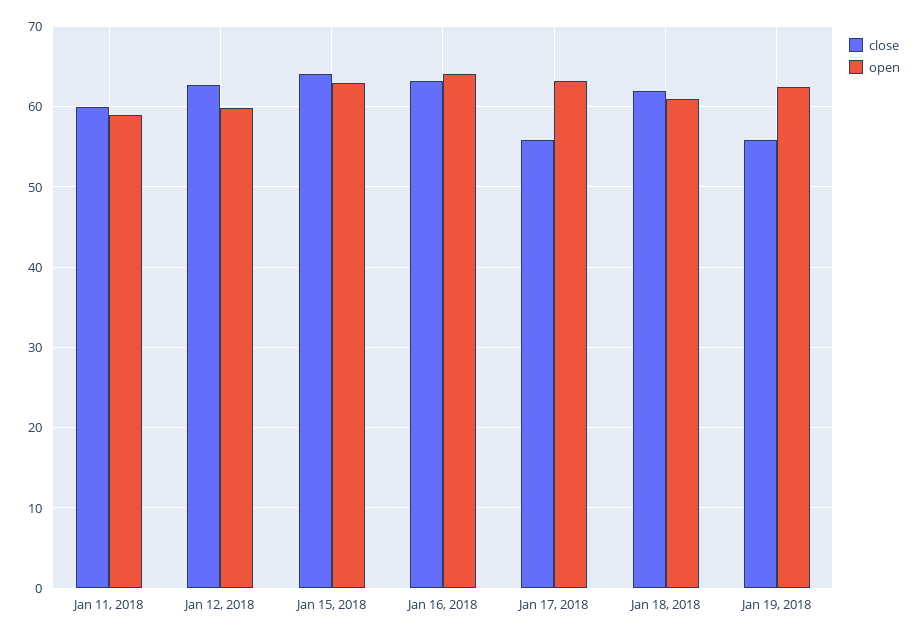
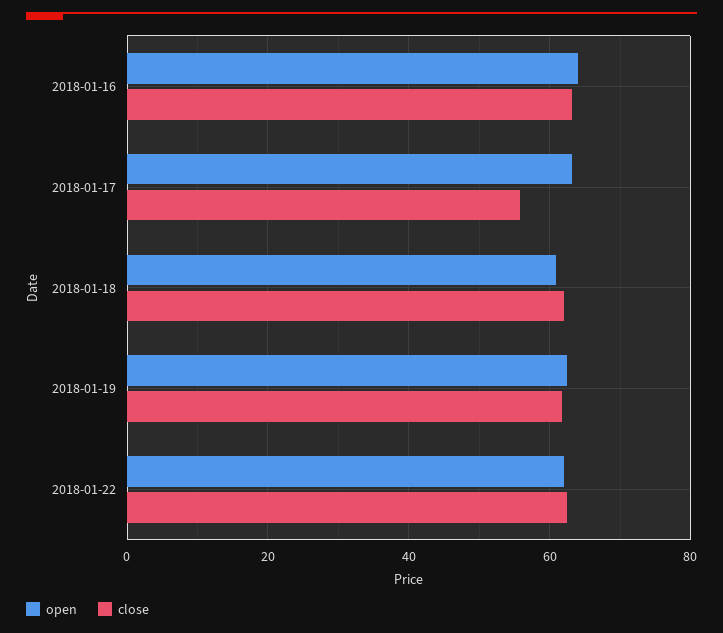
close, Jan 11, 2018: 60 -> none
open, Jan 11, 2018: 59 -> none
close, Jan 12, 2018: 63 -> none
open, Jan 12, 2018: 60 -> none
close, Jan 15, 2018: 64 -> none
open, Jan 15, 2018: 63 -> none
close, Jan 19, 2018: 56 -> 62
open, 2018-01-22: none -> 62
close, 2018-01-22: none -> 62

